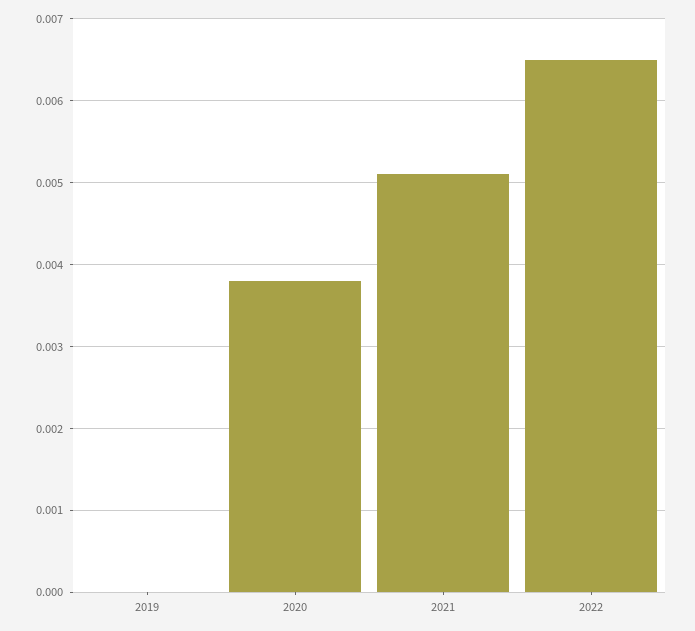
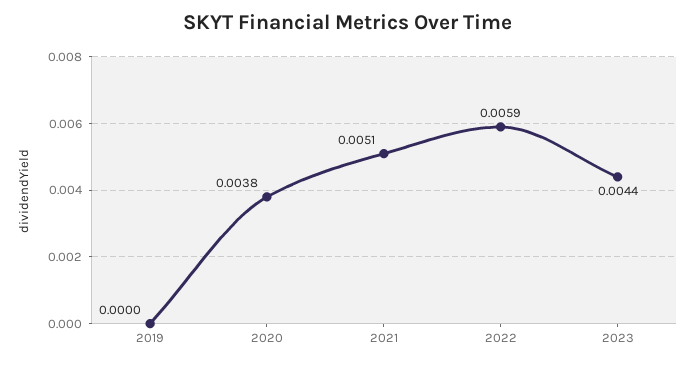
2022: 0.0065 -> 0.0059
2023: none -> 0.0044

